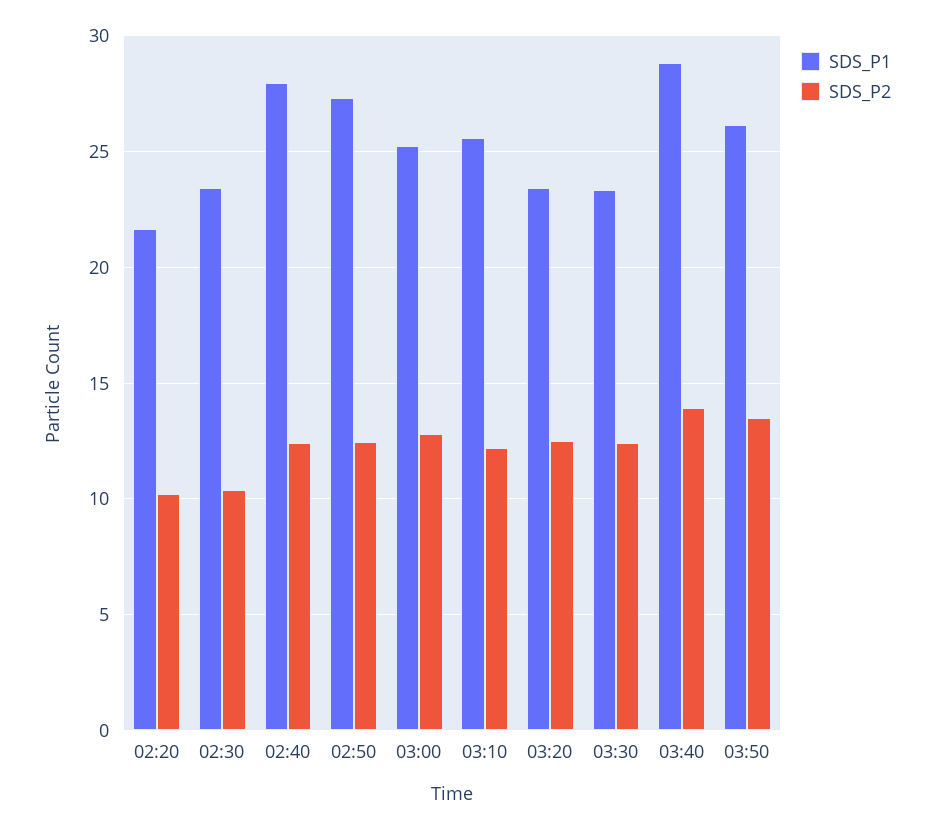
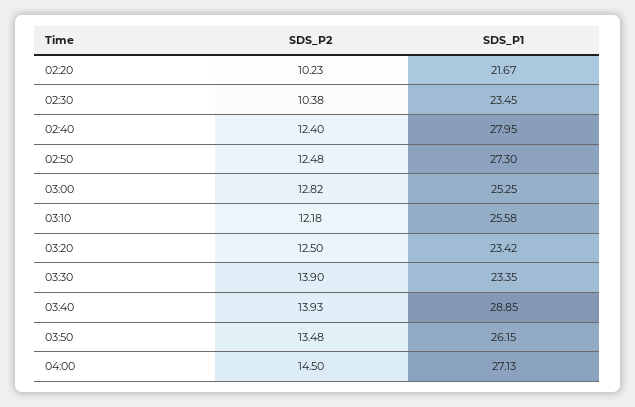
SDS_P2, 03:30: 12.5 -> 13.9
SDS_P2, 04:00: none -> 14.5
SDS_P1, 04:00: none -> 27.13

